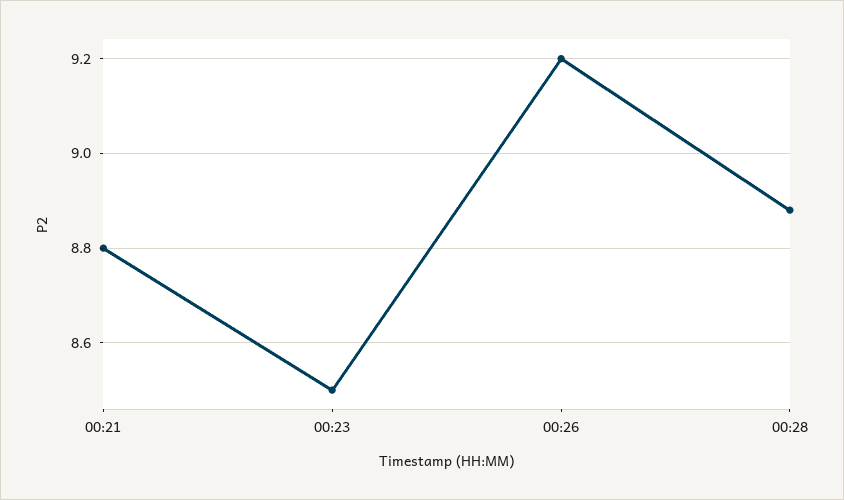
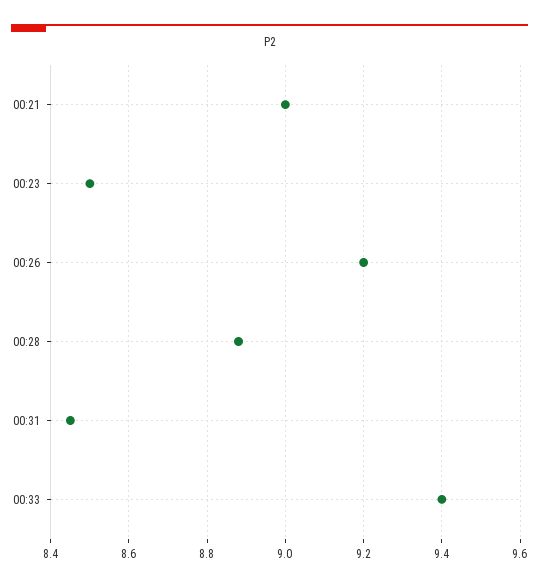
00:21: 8.8 -> 9
00:31: none -> 8.45
00:33: none -> 9.4

